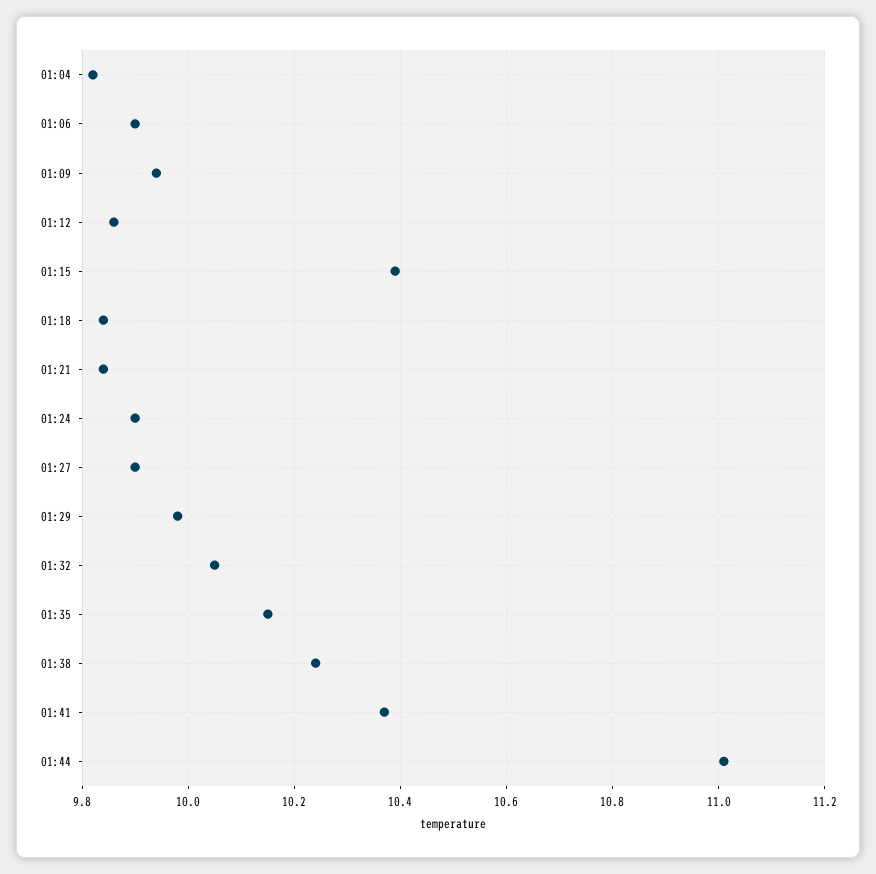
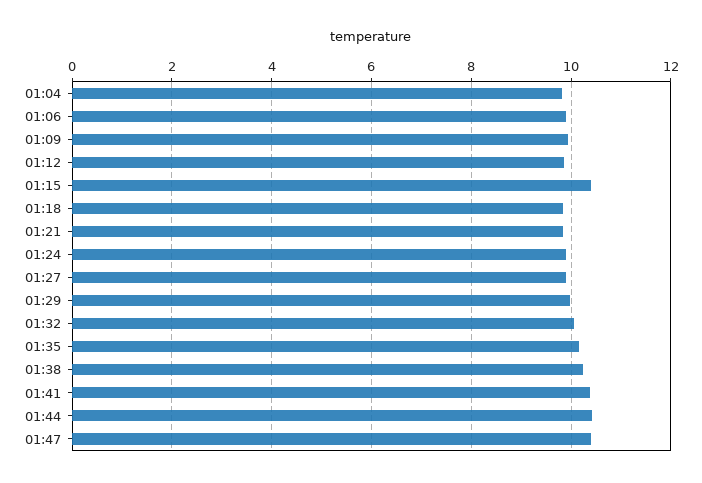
01:44: 11 -> 10.4
01:47: none -> 10.4

